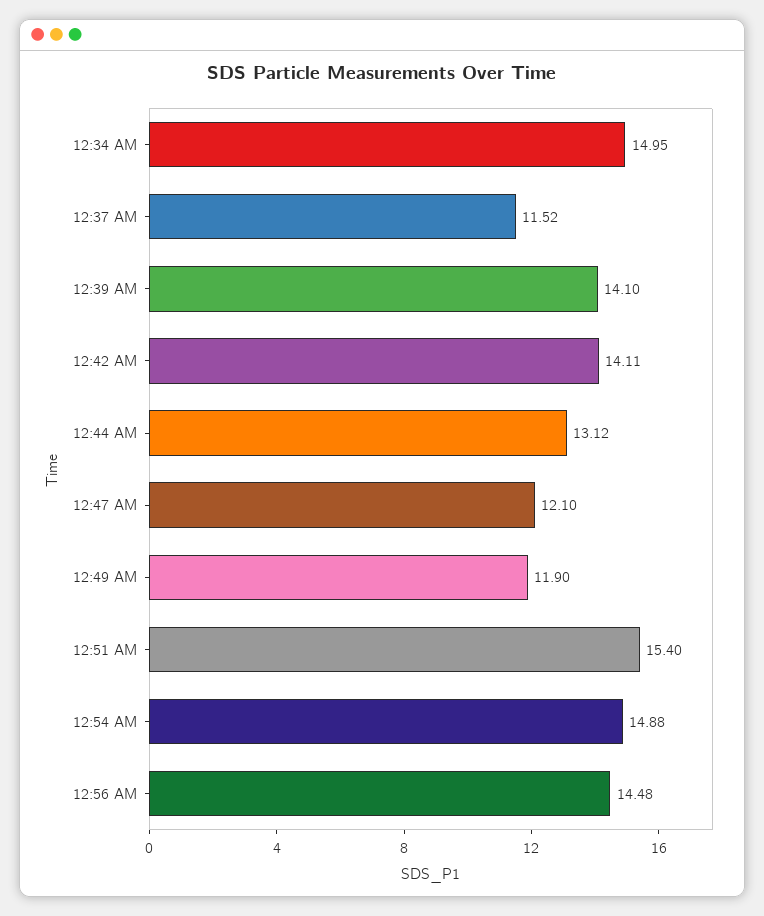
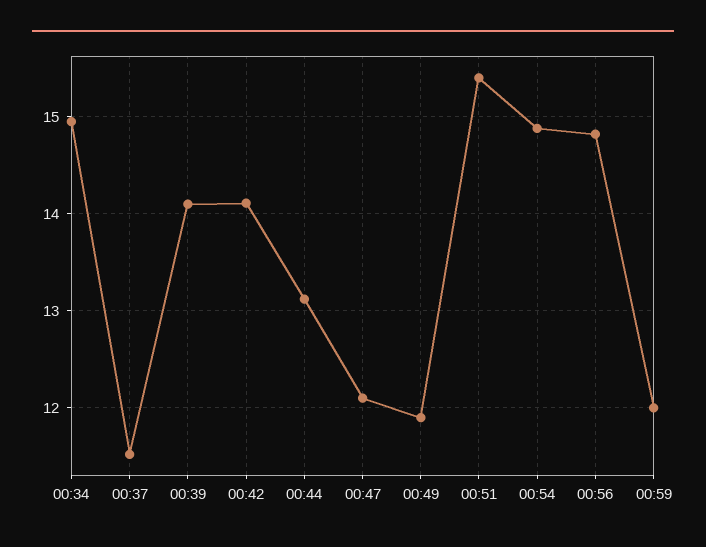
12:56 AM: 14.48 -> 14.8
00:59: none -> 12

